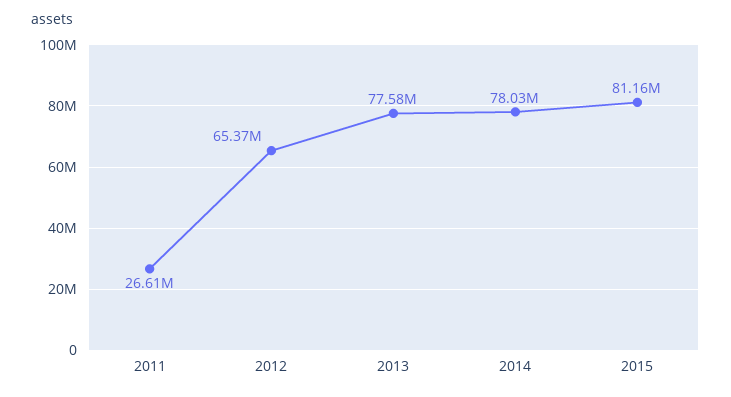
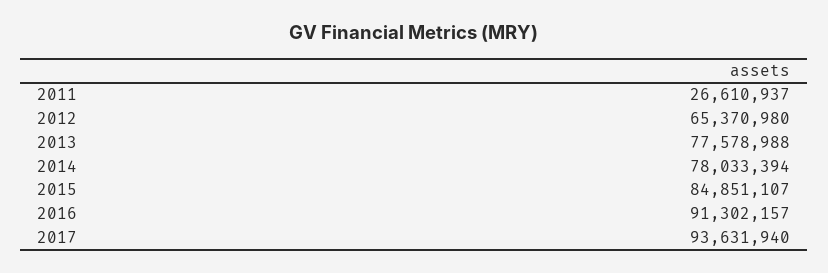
2015: 81160000 -> 84851107
2016: none -> 91302157
2017: none -> 93631940

